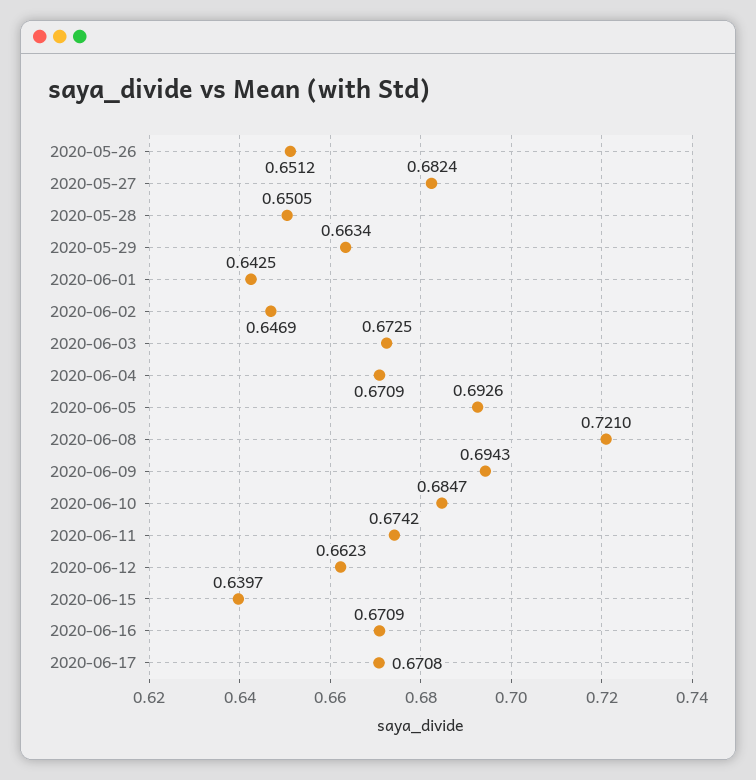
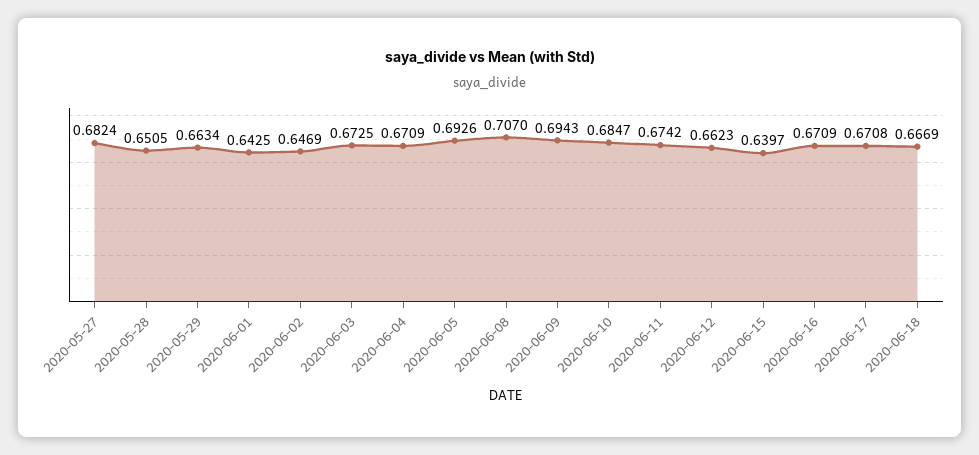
2020-05-26: 0.6512 -> none
2020-06-08: 0.721 -> 0.707
2020-06-18: none -> 0.6669

